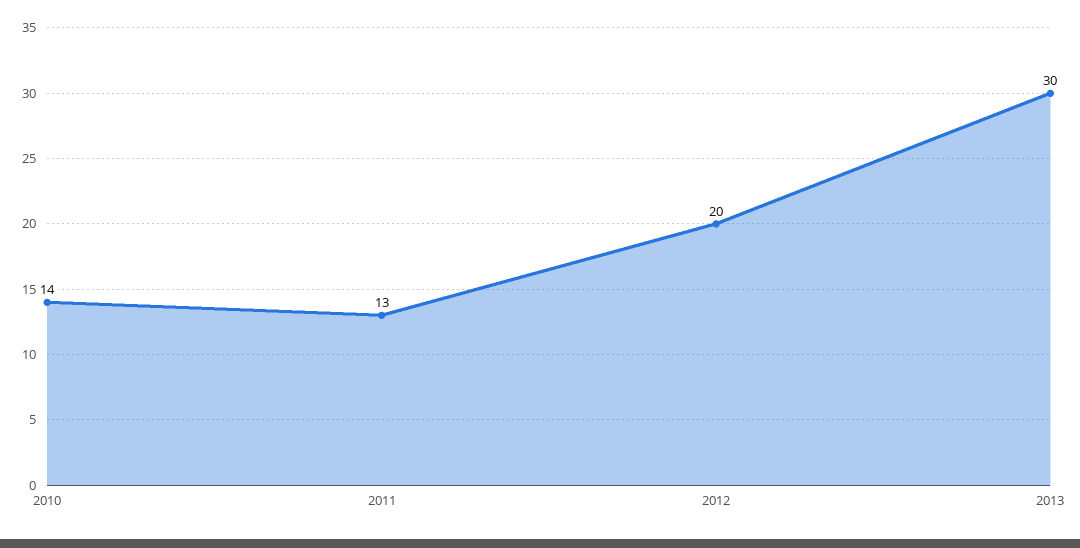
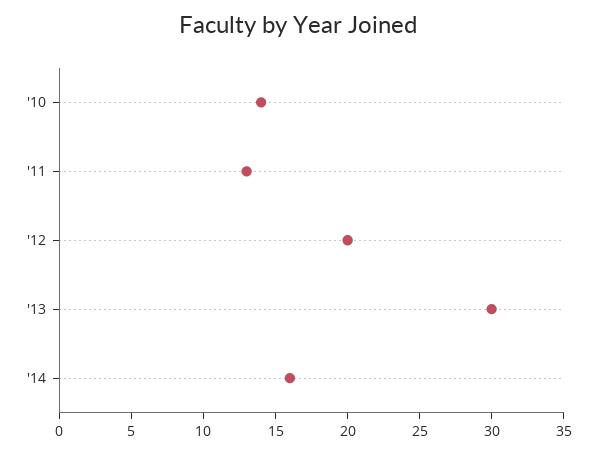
'14: none -> 16

